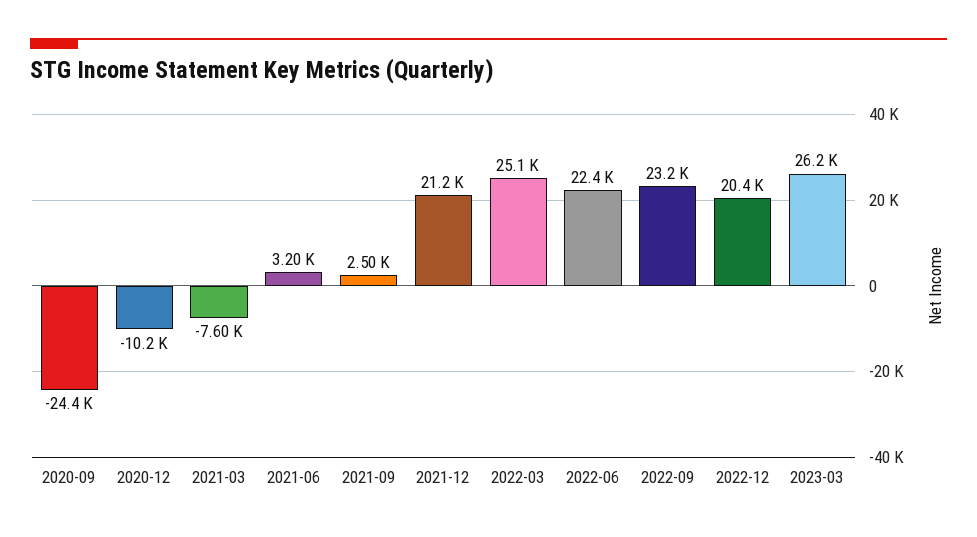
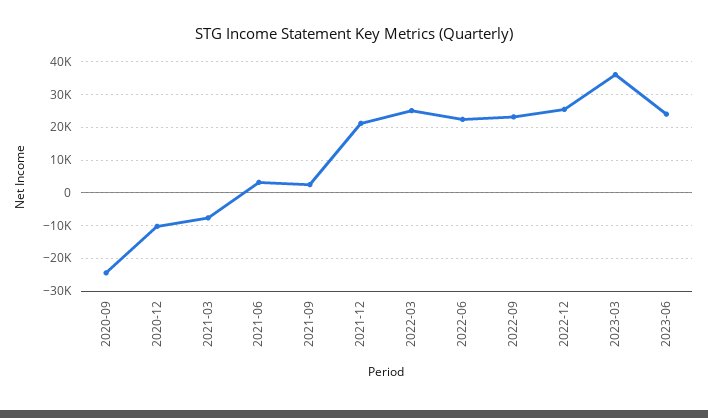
2022-12: 20400 -> 26000
2023-03: 26200 -> 36000
2023-06: none -> 24000

